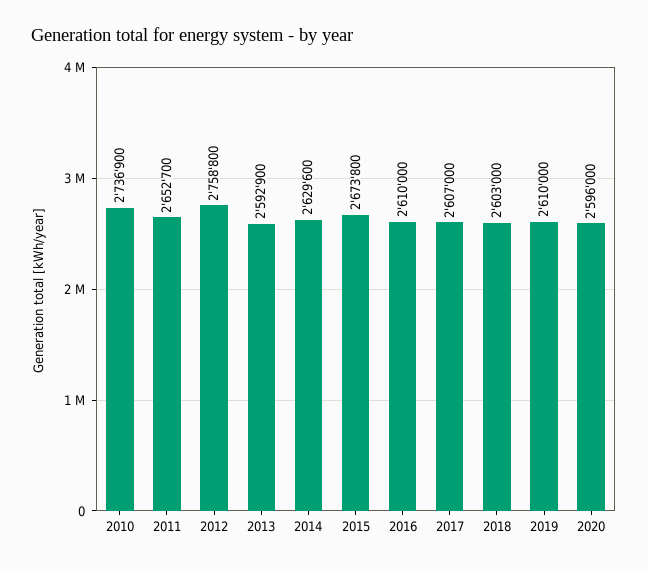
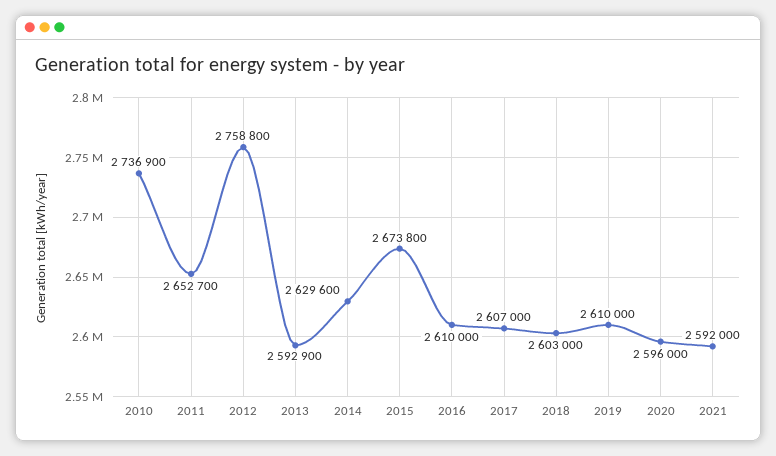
2021: none -> 2592000

